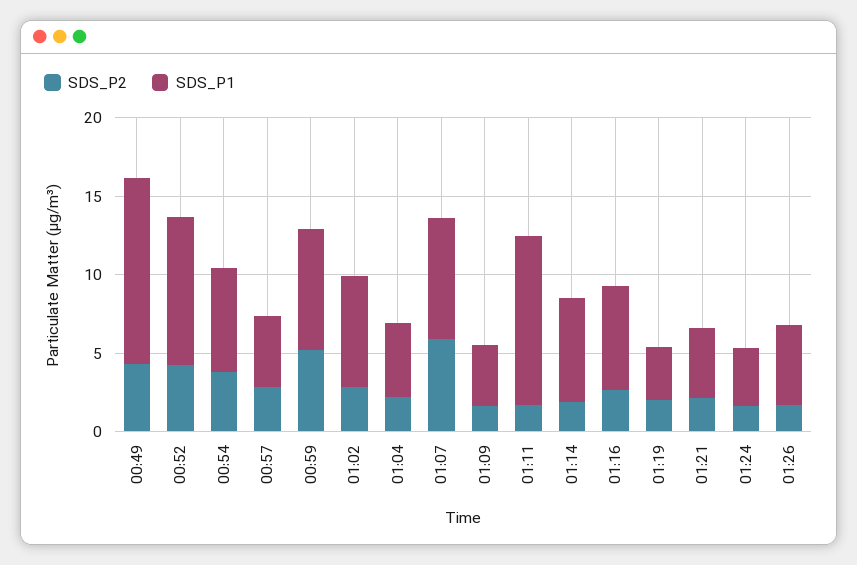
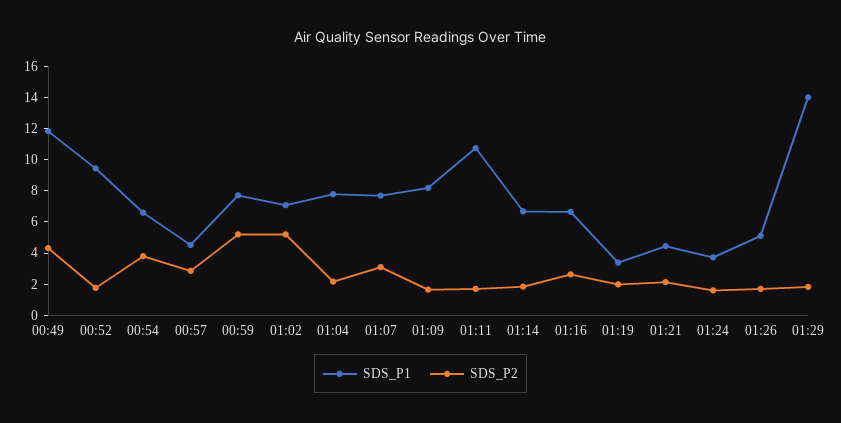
SDS_P2, 00:52: 4 -> 2
SDS_P2, 01:02: 3 -> 5
SDS_P1, 01:04: 5 -> 8
SDS_P2, 01:07: 6 -> 3
SDS_P1, 01:09: 4 -> 8
SDS_P1, 01:29: none -> 14
SDS_P2, 01:29: none -> 2

